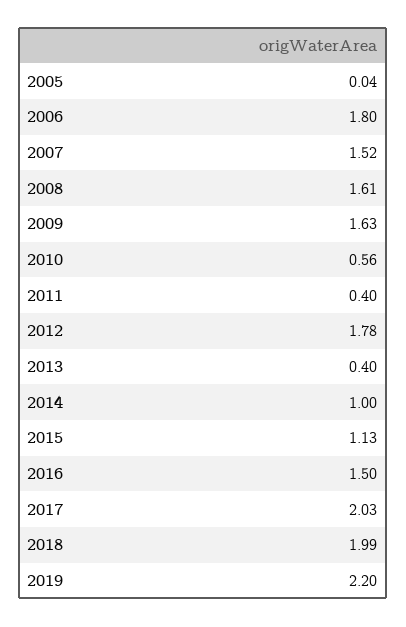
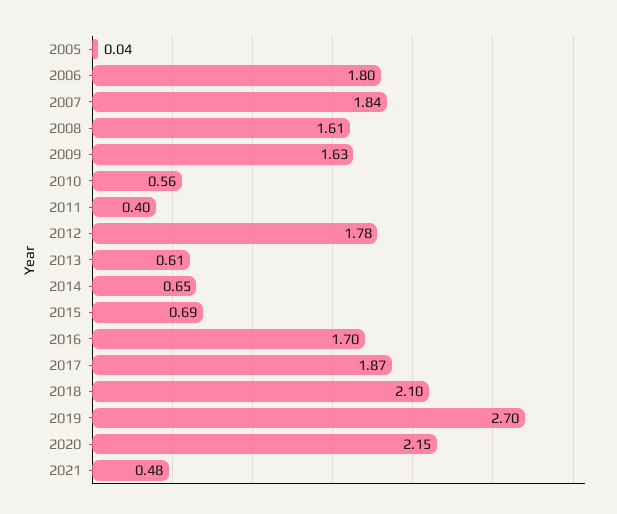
2007: 1.52 -> 1.84
2013: 0.4 -> 0.61
2014: 1 -> 0.65
2015: 1.13 -> 0.69
2016: 1.5 -> 1.7
2017: 2.03 -> 1.87
2018: 1.99 -> 2.1
2019: 2.2 -> 2.7
2020: none -> 2.15
2021: none -> 0.48

